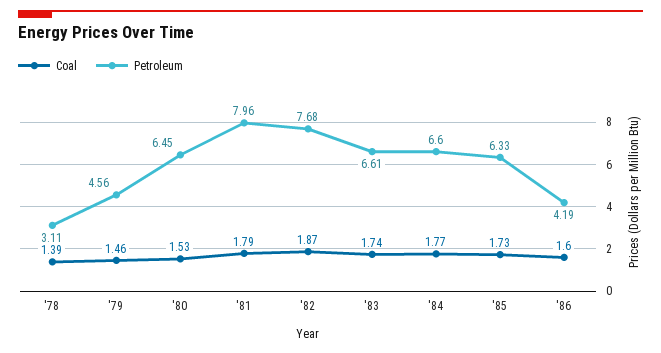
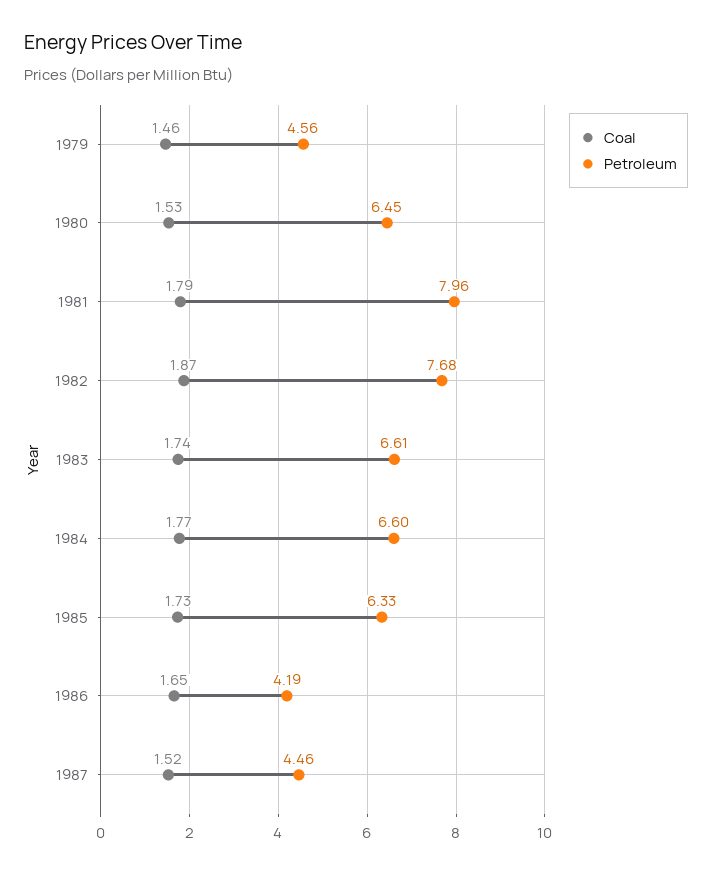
Coal, '78: 1.39 -> none
Petroleum, '78: 3.11 -> none
Coal, '86: 1.6 -> 1.65
Coal, 1987: none -> 1.52
Petroleum, 1987: none -> 4.46

